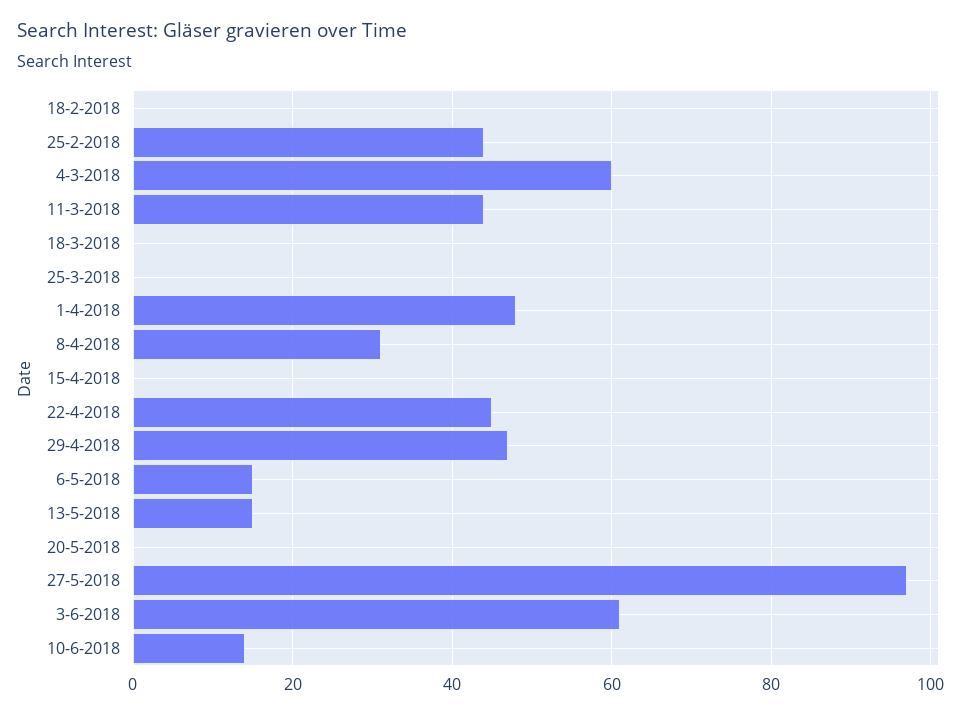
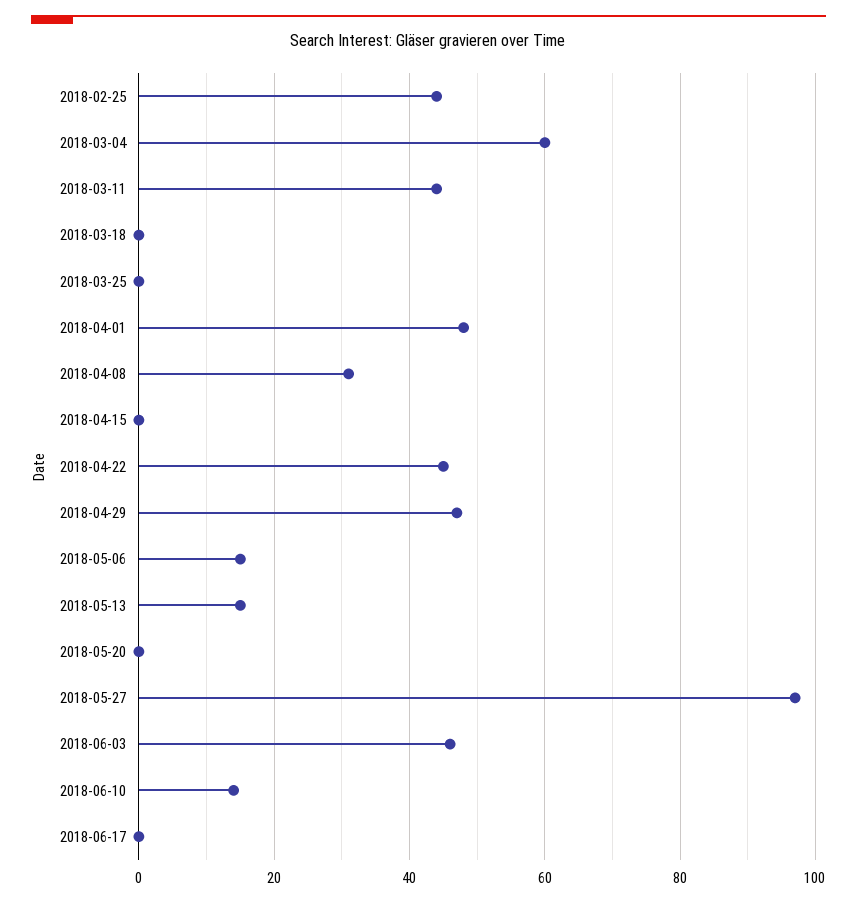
18-2-2018: 0 -> none
3-6-2018: 60 -> 45
2018-06-17: none -> 0

